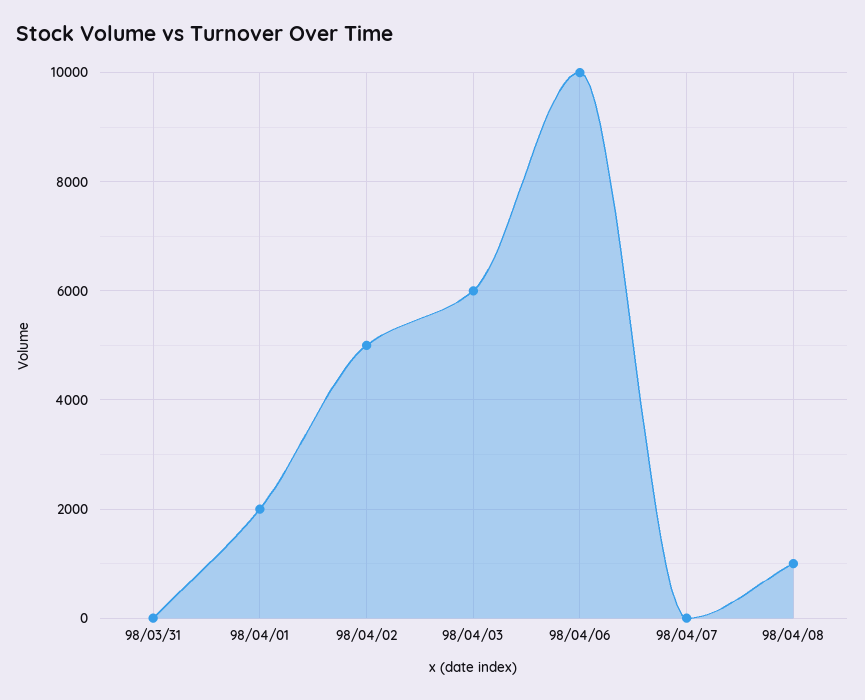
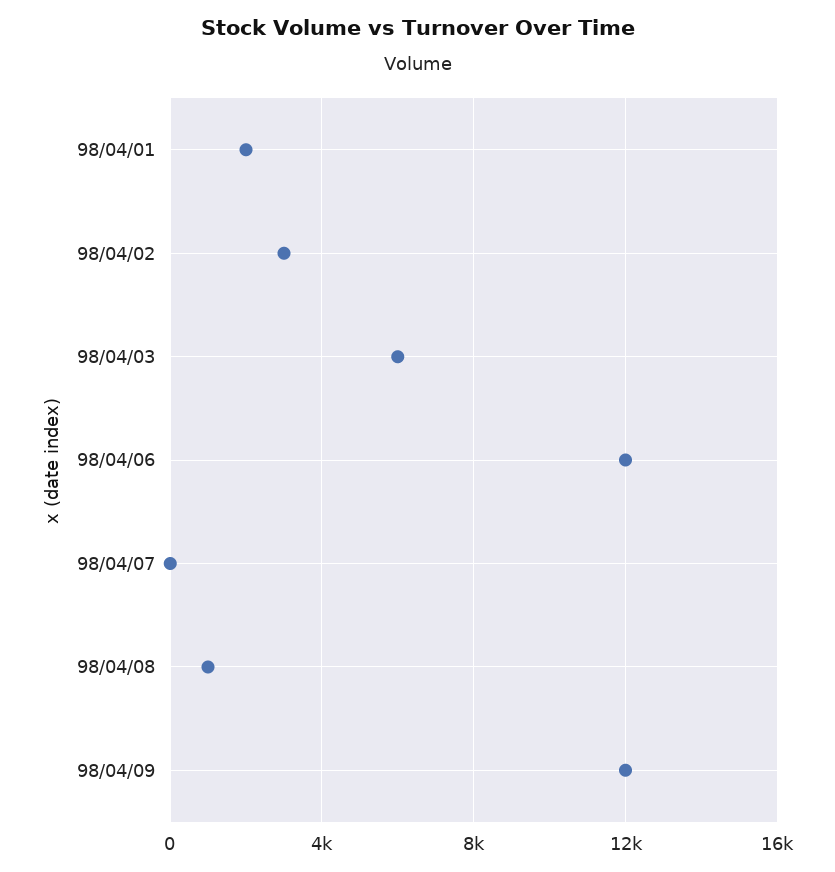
98/03/31: 0 -> none
98/04/02: 5000 -> 3000
98/04/06: 10000 -> 12000
98/04/09: none -> 12000

